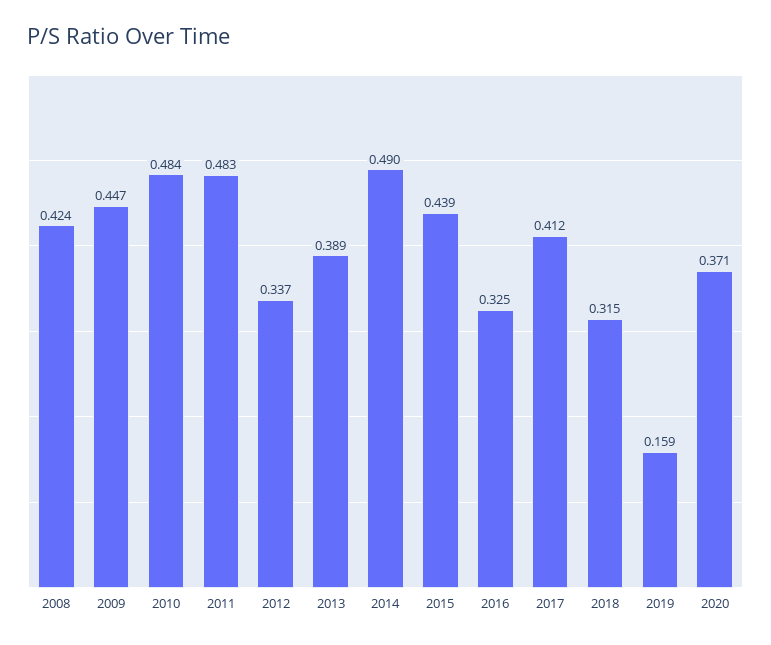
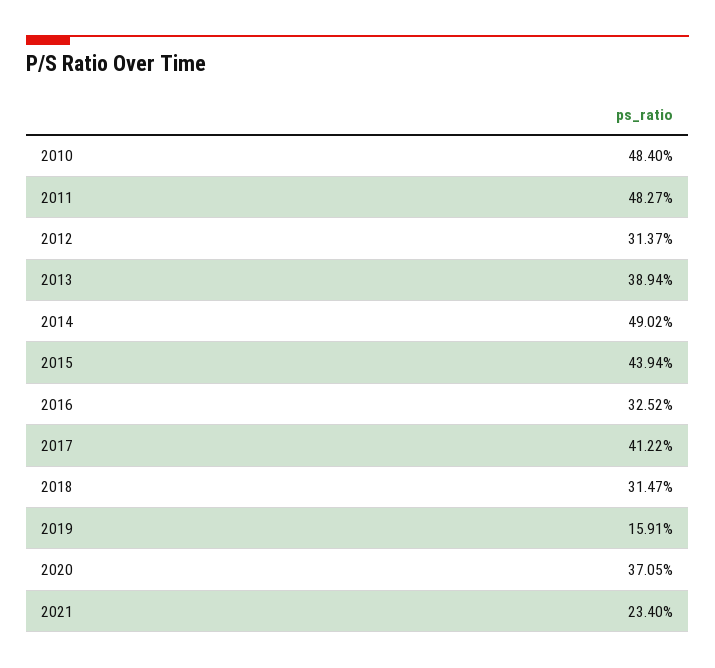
2008: 0.424 -> none
2009: 0.447 -> none
2012: 0.337 -> 0.3137
2021: none -> 0.234

